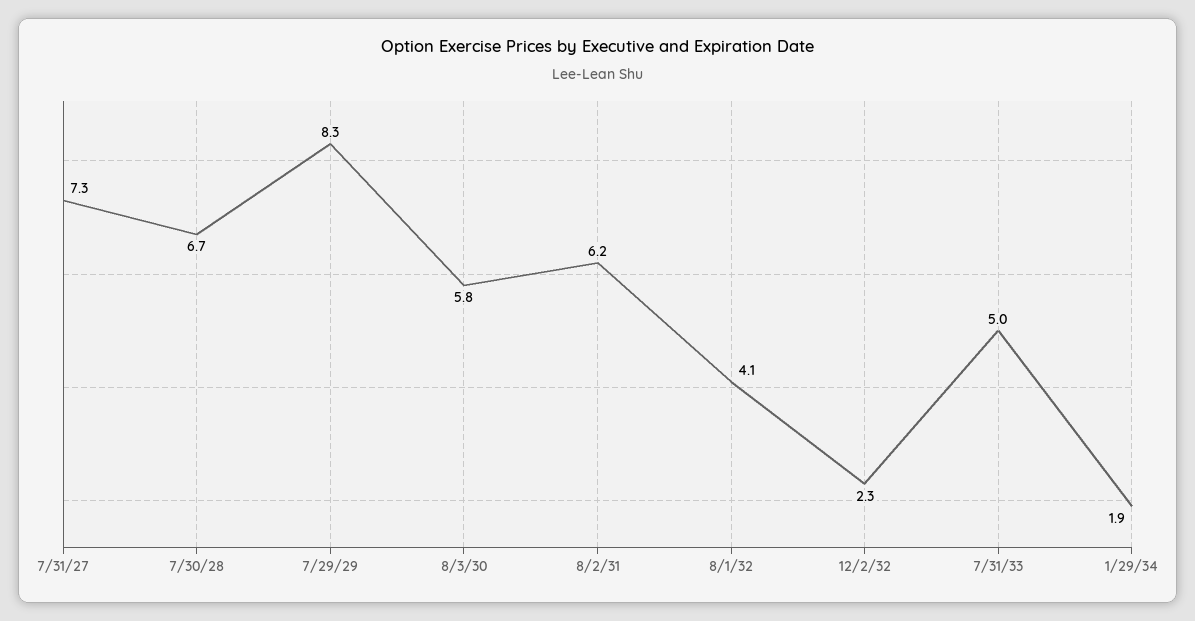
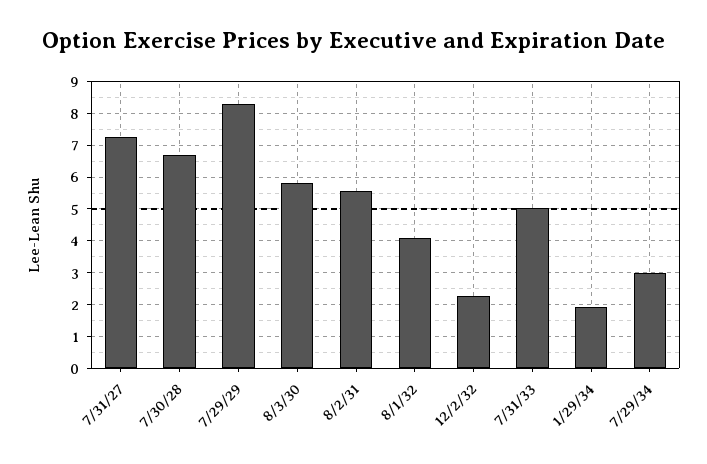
8/2/31: 6.2 -> 5.6
7/29/34: none -> 3

